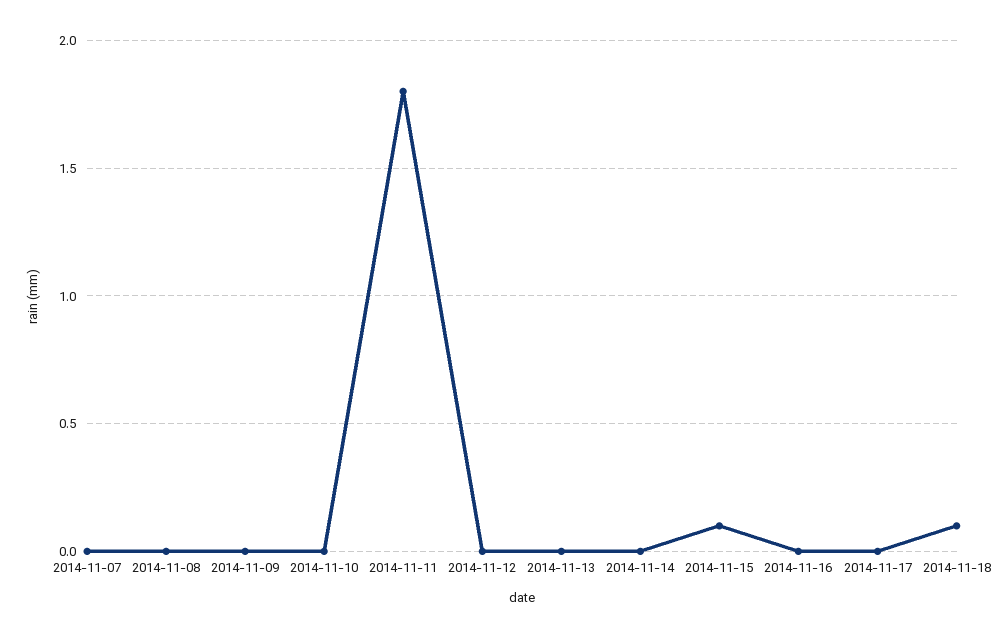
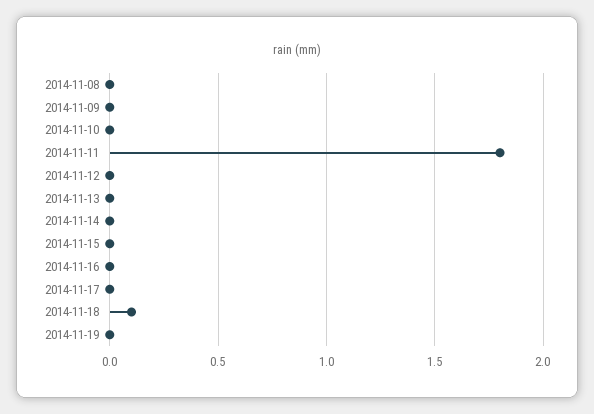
2014-11-07: 0 -> none
2014-11-15: 0.1 -> 0
2014-11-19: none -> 0

